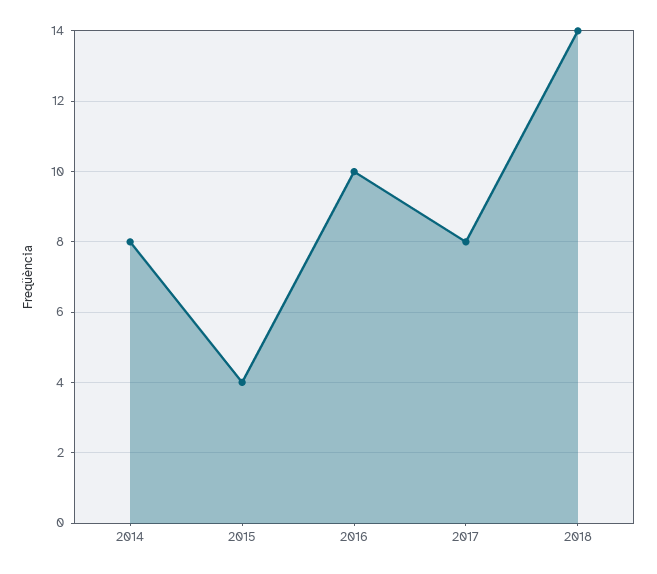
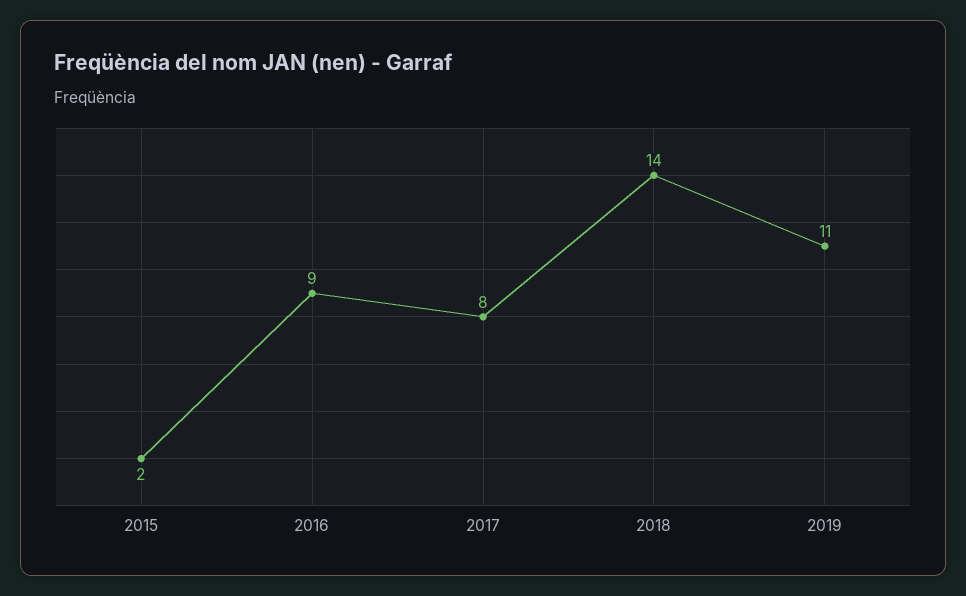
2014: 8 -> none
2015: 4 -> 2
2016: 10 -> 9
2019: none -> 11

